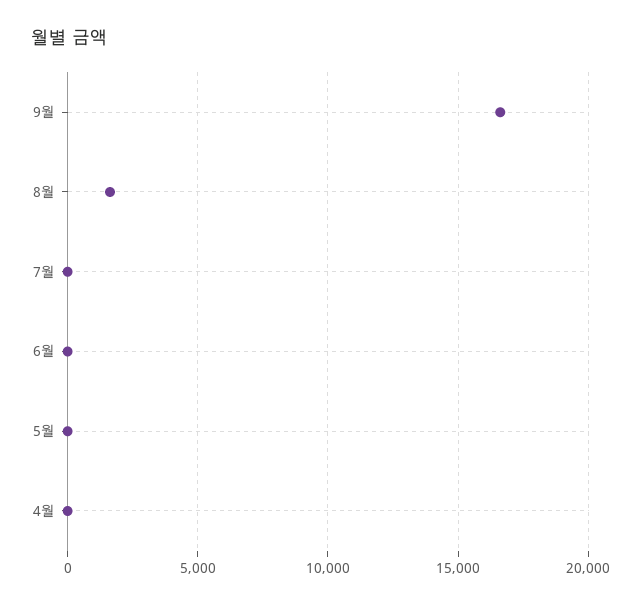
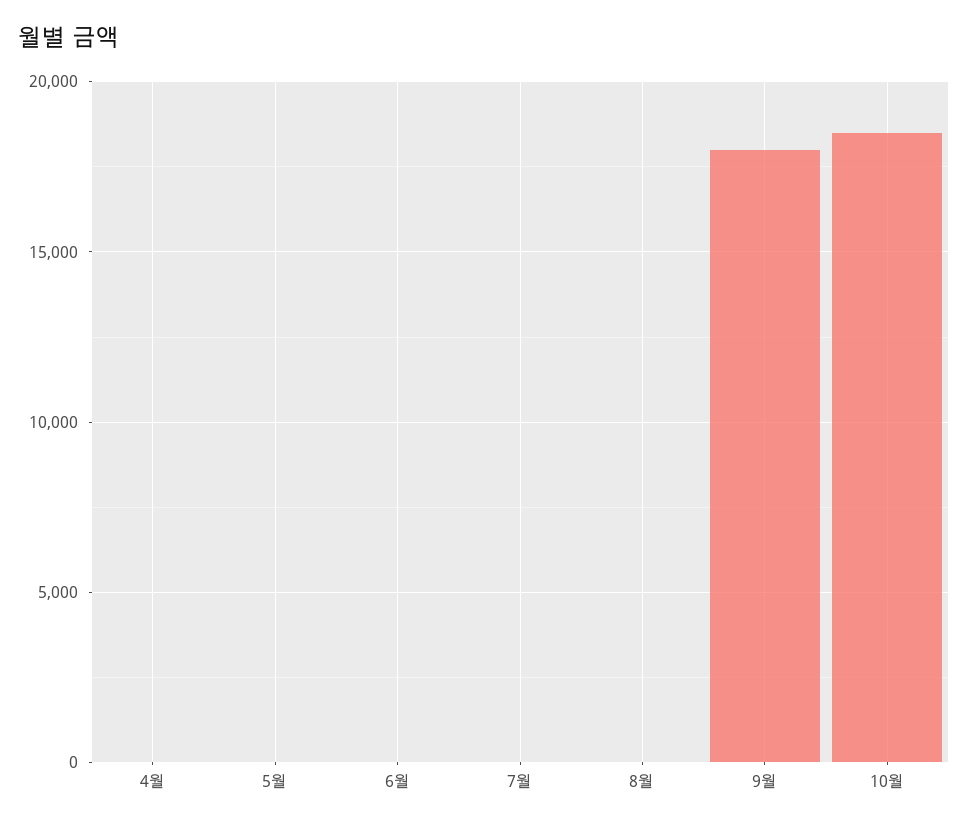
9월: 16500 -> 18000
8월: 1500 -> 0
10월: none -> 18500

